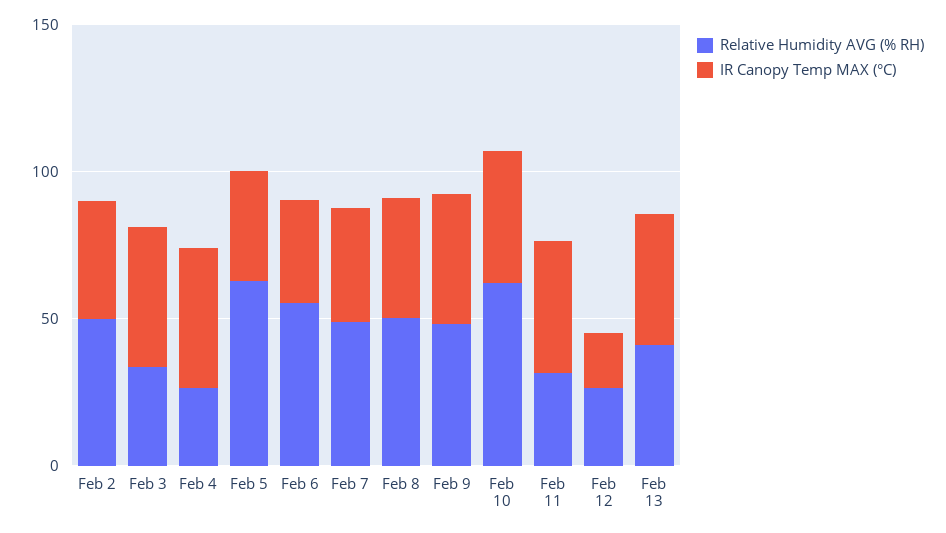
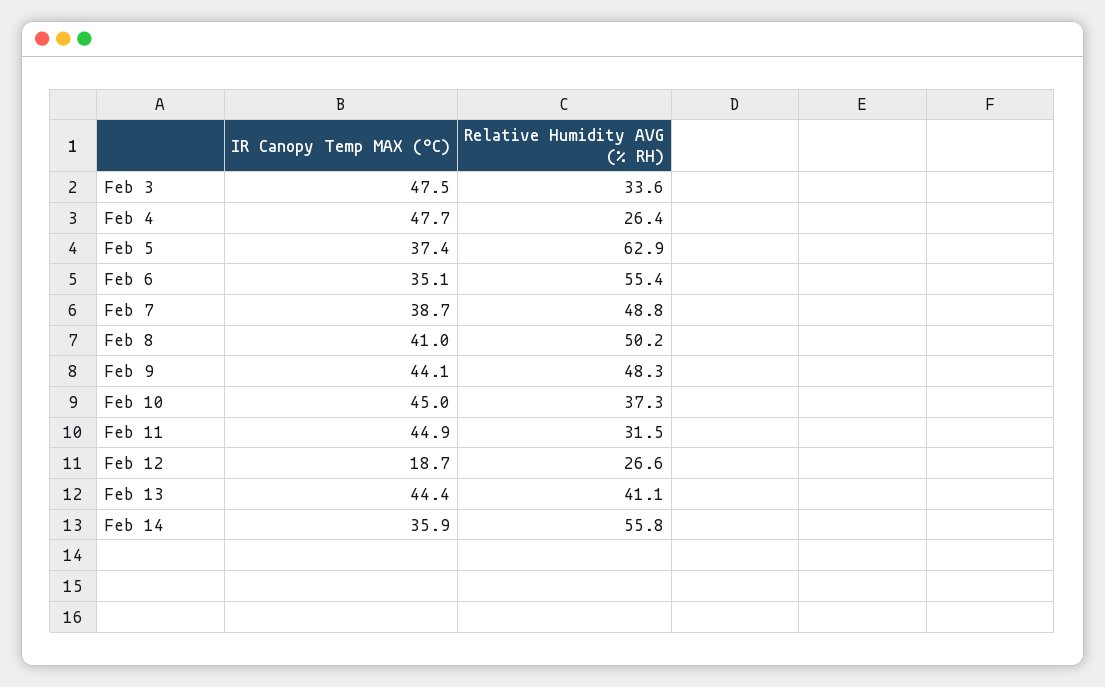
Relative Humidity AVG (% RH), Feb 2: 50 -> none
IR Canopy Temp MAX (°C), Feb 2: 40 -> none
Relative Humidity AVG (% RH), Feb 10: 60 -> 37.3
IR Canopy Temp MAX (°C), Feb 14: none -> 35.9
Relative Humidity AVG (% RH), Feb 14: none -> 55.8

